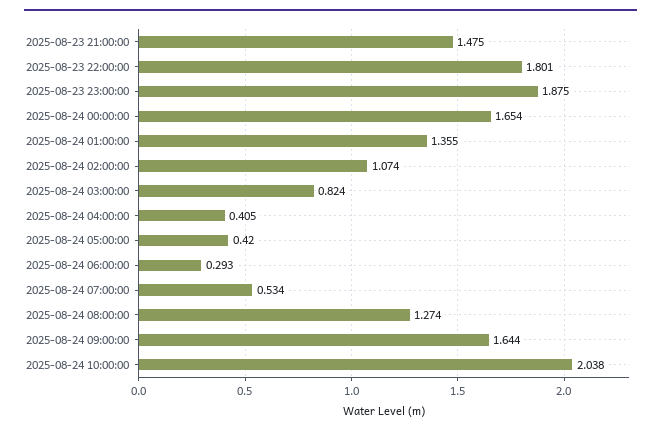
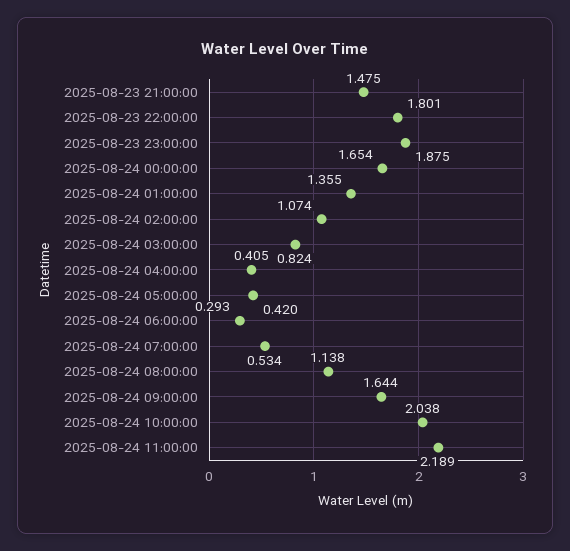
2025-08-24 08:00:00: 1.274 -> 1.138
2025-08-24 11:00:00: none -> 2.189

